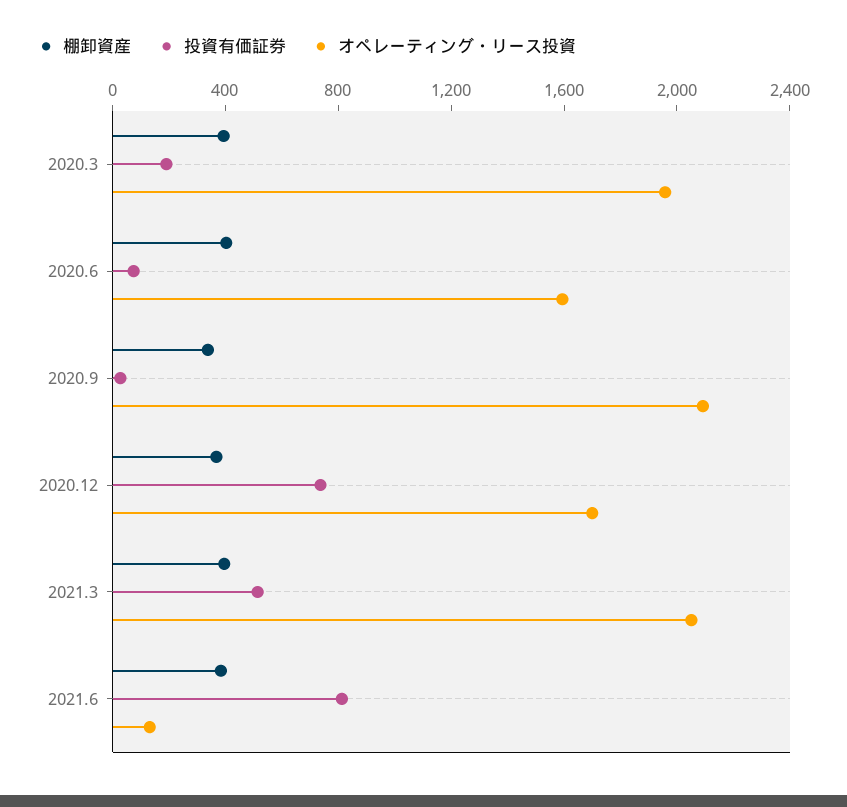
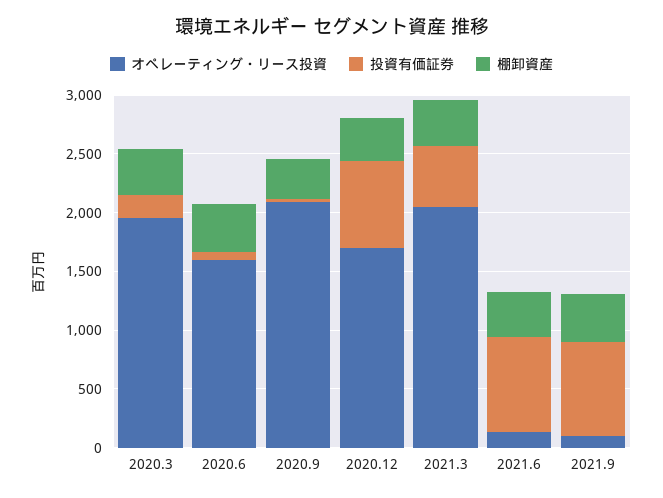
オペレーティング・リース投資, 2021.9: none -> 100
投資有価証券, 2021.9: none -> 800
棚卸資産, 2021.9: none -> 400

